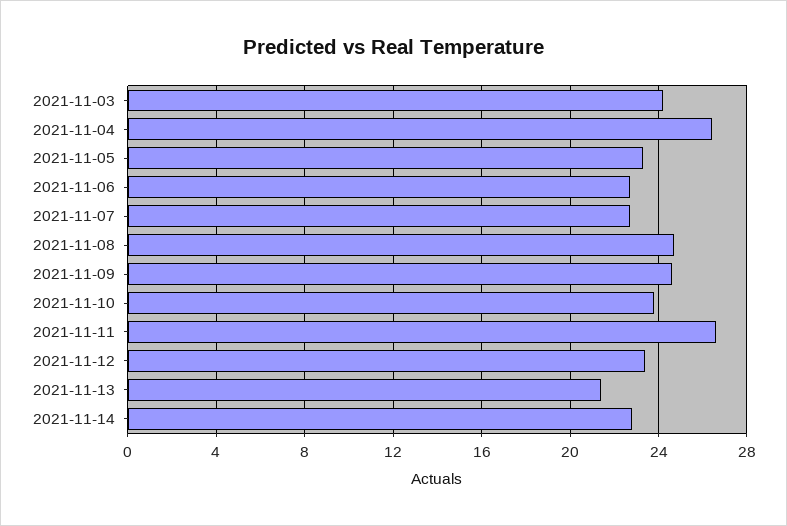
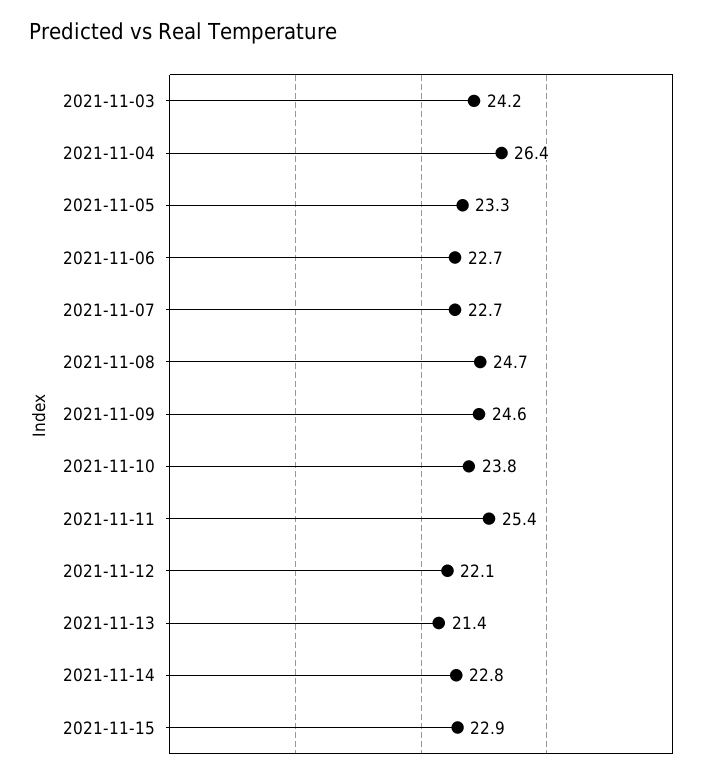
2021-11-11: 26.5 -> 25.4
2021-11-12: 23.5 -> 22.1
2021-11-15: none -> 22.9

